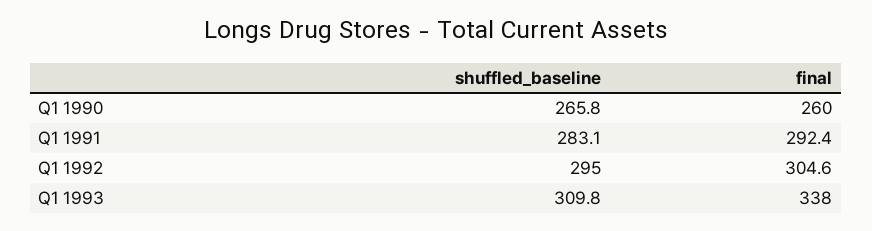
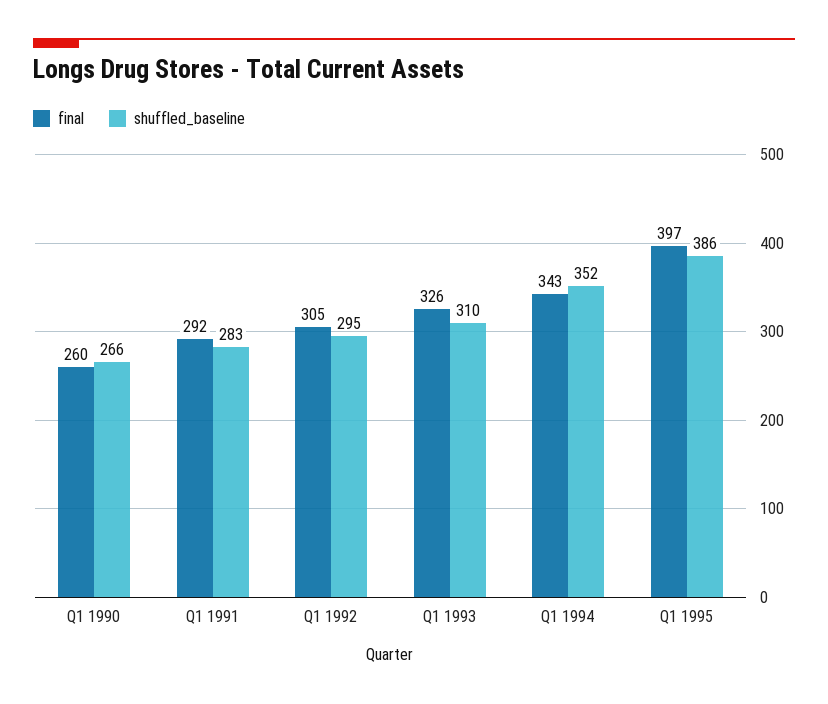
final, Q1 1993: 338 -> 326
final, Q1 1994: none -> 343
shuffled_baseline, Q1 1994: none -> 352
final, Q1 1995: none -> 397
shuffled_baseline, Q1 1995: none -> 386

